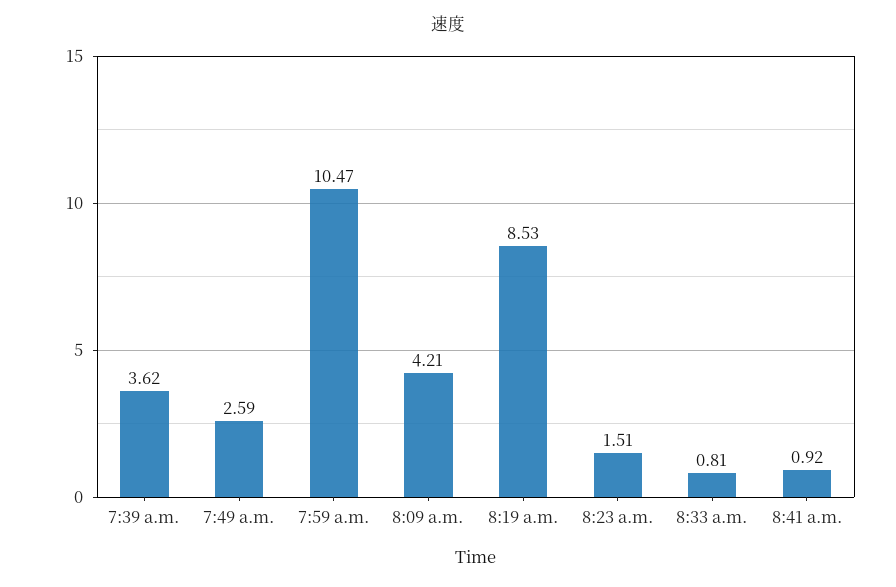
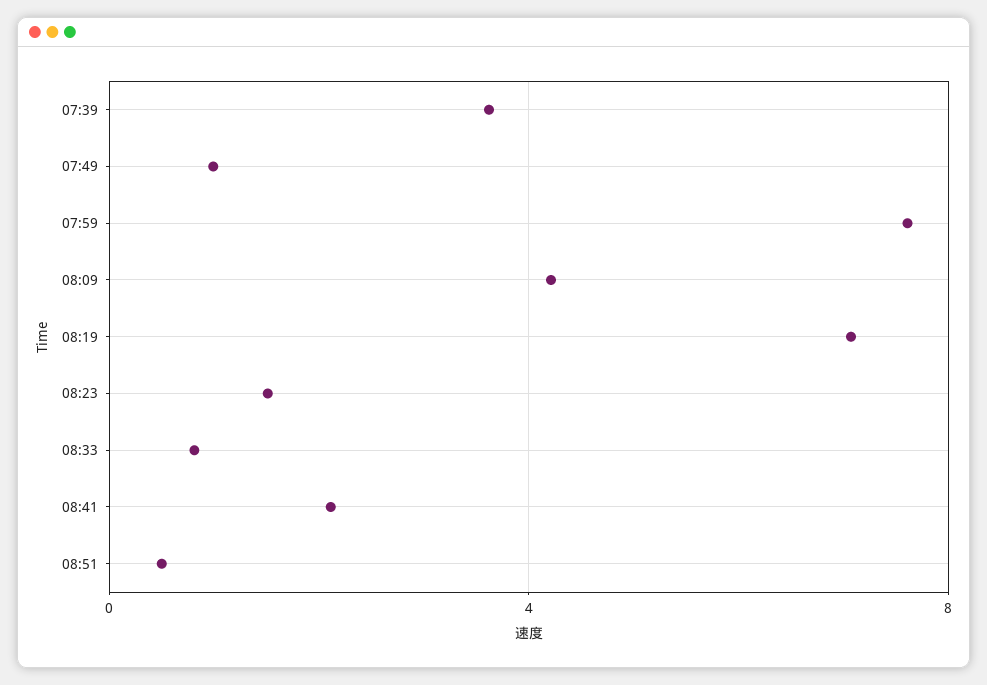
7:49 a.m.: 2.59 -> 1
7:59 a.m.: 10.47 -> 7.5
8:19 a.m.: 8.53 -> 7
8:41 a.m.: 0.92 -> 2
08:51: none -> 0.5

